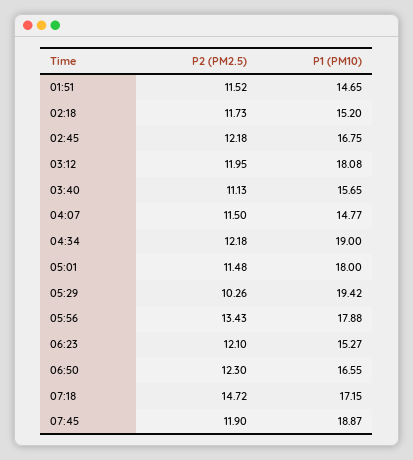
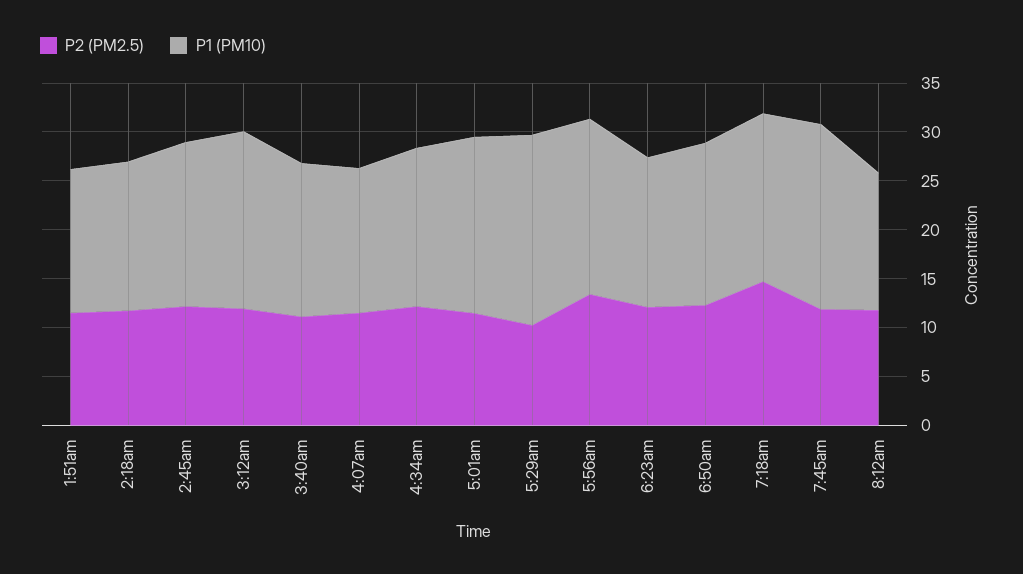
P1 (PM10), 04:34: 19 -> 16
P2 (PM2.5), 8:12am: none -> 12
P1 (PM10), 8:12am: none -> 14

